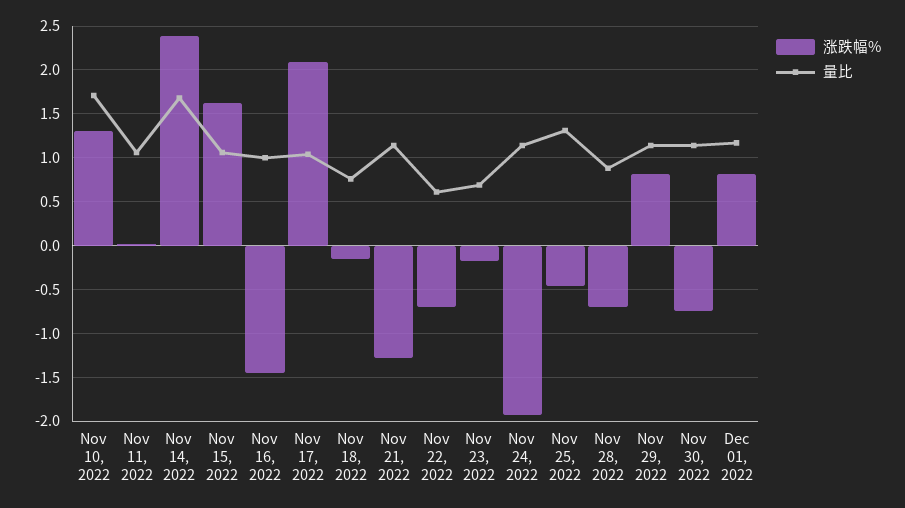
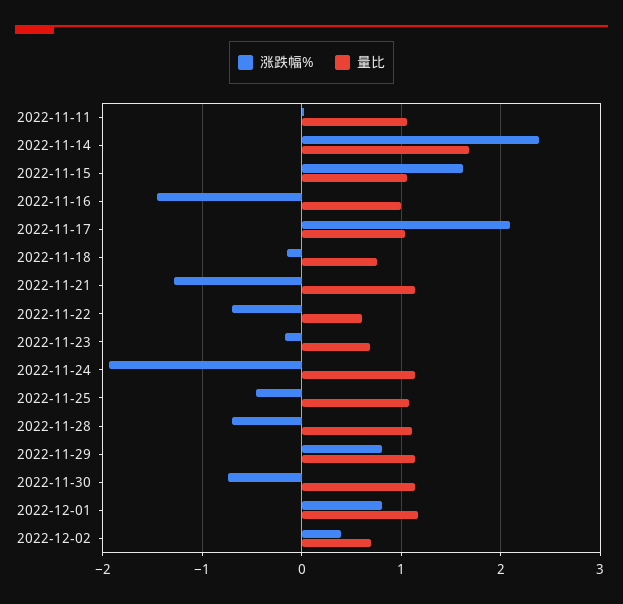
涨跌幅%, Nov 10, 2022: 1.3 -> none
量比, Nov 10, 2022: 1.7 -> none
量比, Nov 25, 2022: 1.3 -> 1.1
量比, Nov 28, 2022: 0.9 -> 1.1
涨跌幅%, 2022-12-02: none -> 0.4
量比, 2022-12-02: none -> 0.7

